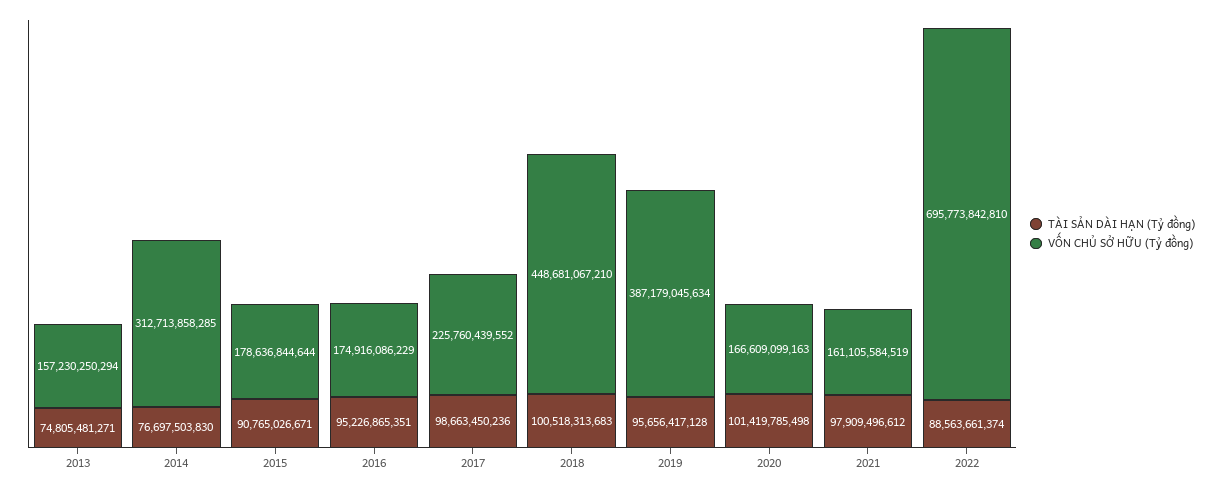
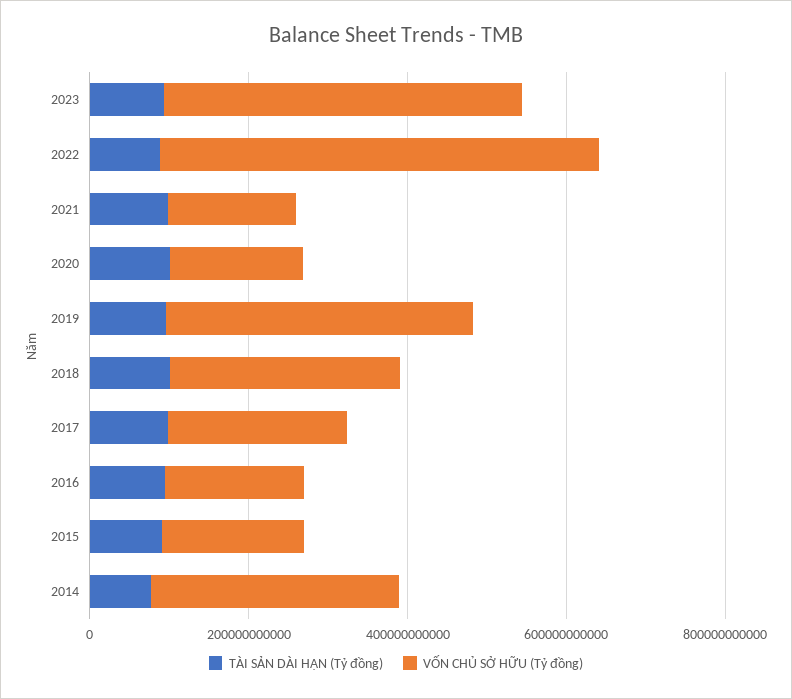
TÀI SẢN DÀI HẠN (Tỷ đồng), 2013: 74805481271 -> none
VỐN CHỦ SỞ HỮU (Tỷ đồng), 2013: 157230250294 -> none
VỐN CHỦ SỞ HỮU (Tỷ đồng), 2018: 448681067210 -> 300000000000
VỐN CHỦ SỞ HỮU (Tỷ đồng), 2022: 695773842810 -> 550000000000
TÀI SẢN DÀI HẠN (Tỷ đồng), 2023: none -> 100000000000
VỐN CHỦ SỞ HỮU (Tỷ đồng), 2023: none -> 450000000000

